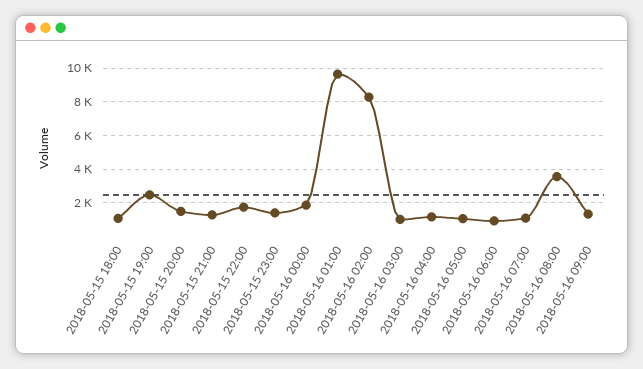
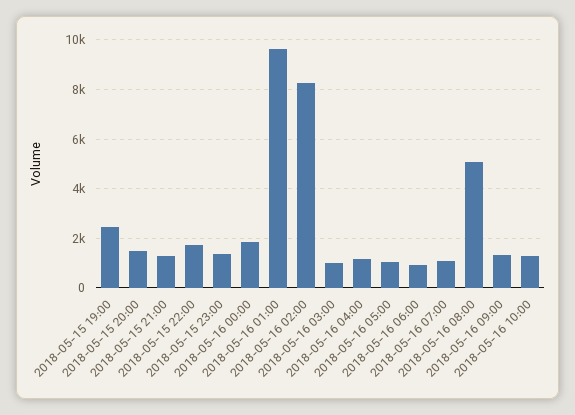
2018-05-15 18:00: 1000 -> none
2018-05-16 08:00: 3500 -> 5000
2018-05-16 10:00: none -> 1250

